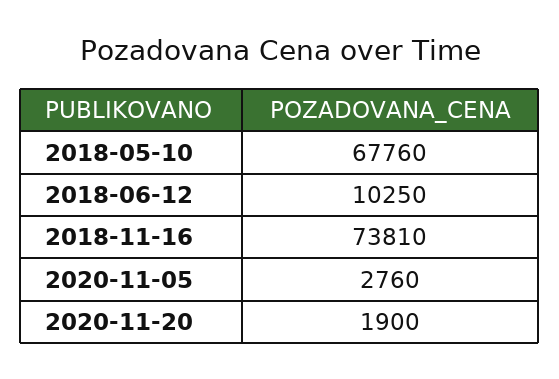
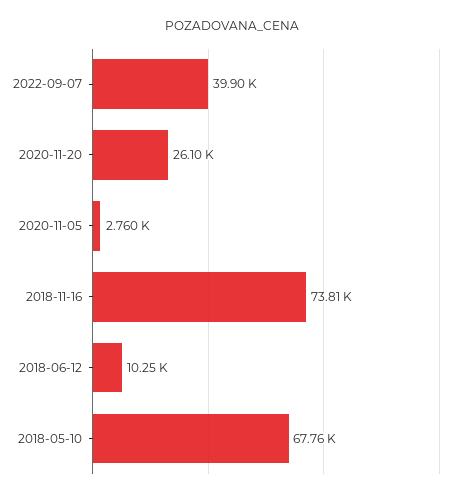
2020-11-20: 1900 -> 26100
2022-09-07: none -> 39900

